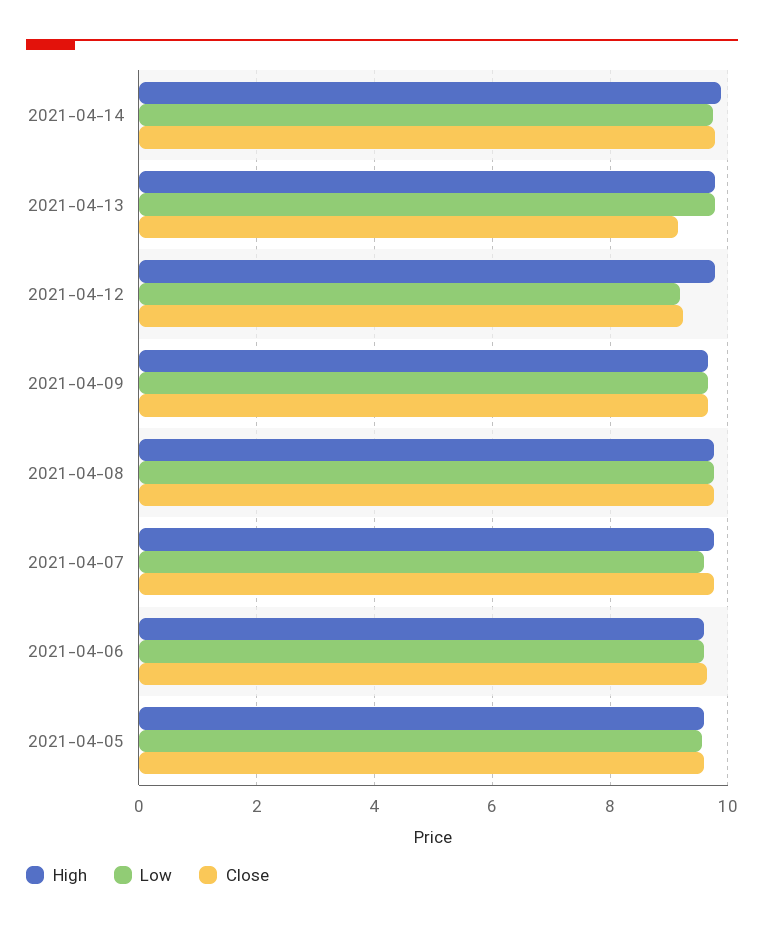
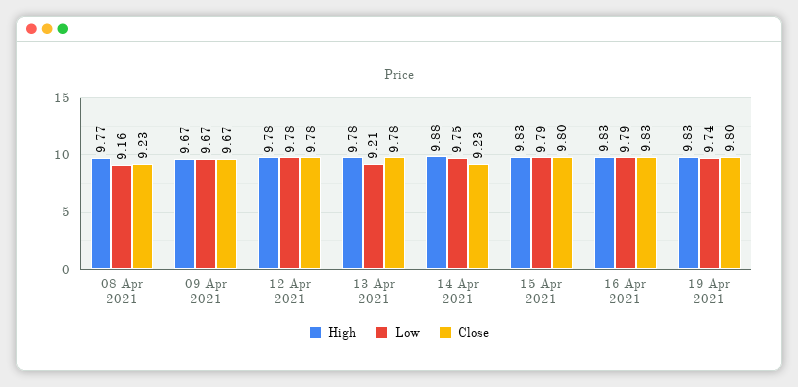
Close, 2021-04-14: 9.8 -> 9.23
Low, 2021-04-13: 9.8 -> 9.21
Close, 2021-04-13: 9.2 -> 9.78
Low, 2021-04-12: 9.2 -> 9.78
Close, 2021-04-12: 9.2 -> 9.78
Low, 2021-04-08: 9.8 -> 9.16
Close, 2021-04-08: 9.8 -> 9.23
High, 2021-04-07: 9.8 -> none
Low, 2021-04-07: 9.6 -> none
Close, 2021-04-07: 9.8 -> none
High, 2021-04-06: 9.6 -> none
Low, 2021-04-06: 9.6 -> none
Close, 2021-04-06: 9.6 -> none
High, 2021-04-05: 9.6 -> none
Low, 2021-04-05: 9.6 -> none
Close, 2021-04-05: 9.6 -> none
High, 15 Apr 2021: none -> 9.83
Low, 15 Apr 2021: none -> 9.79
Close, 15 Apr 2021: none -> 9.8
High, 16 Apr 2021: none -> 9.83
Low, 16 Apr 2021: none -> 9.79
Close, 16 Apr 2021: none -> 9.83
High, 19 Apr 2021: none -> 9.83
Low, 19 Apr 2021: none -> 9.74
Close, 19 Apr 2021: none -> 9.8

